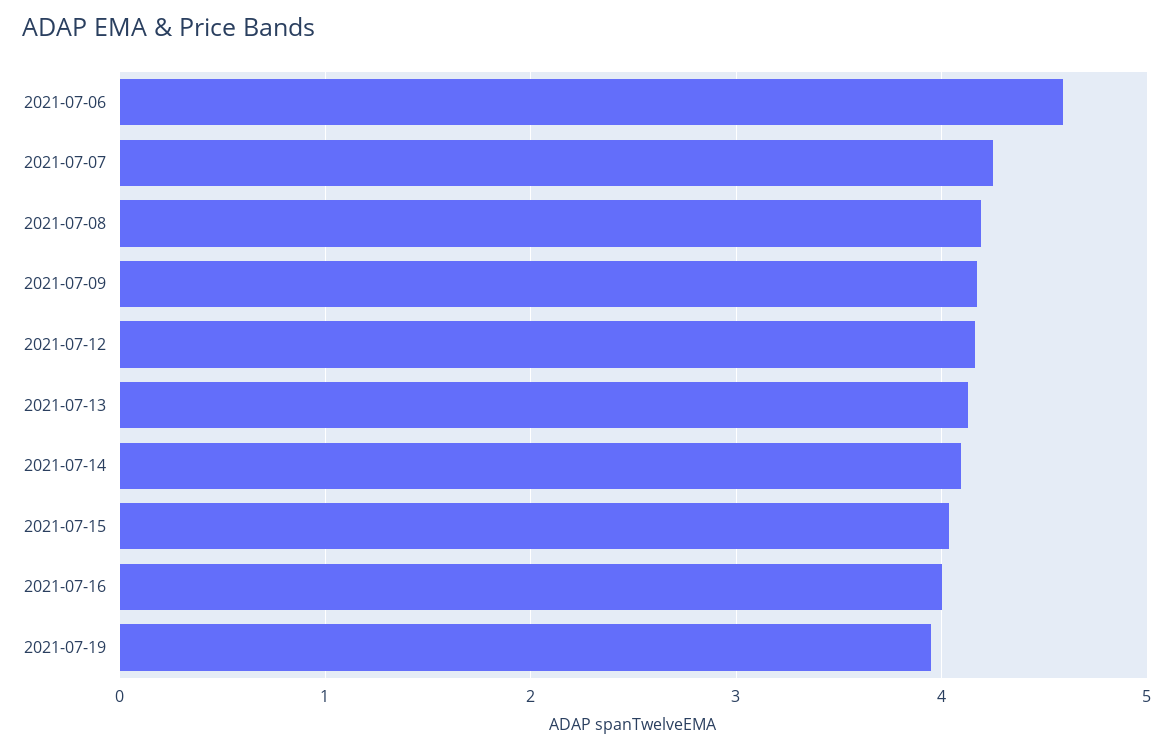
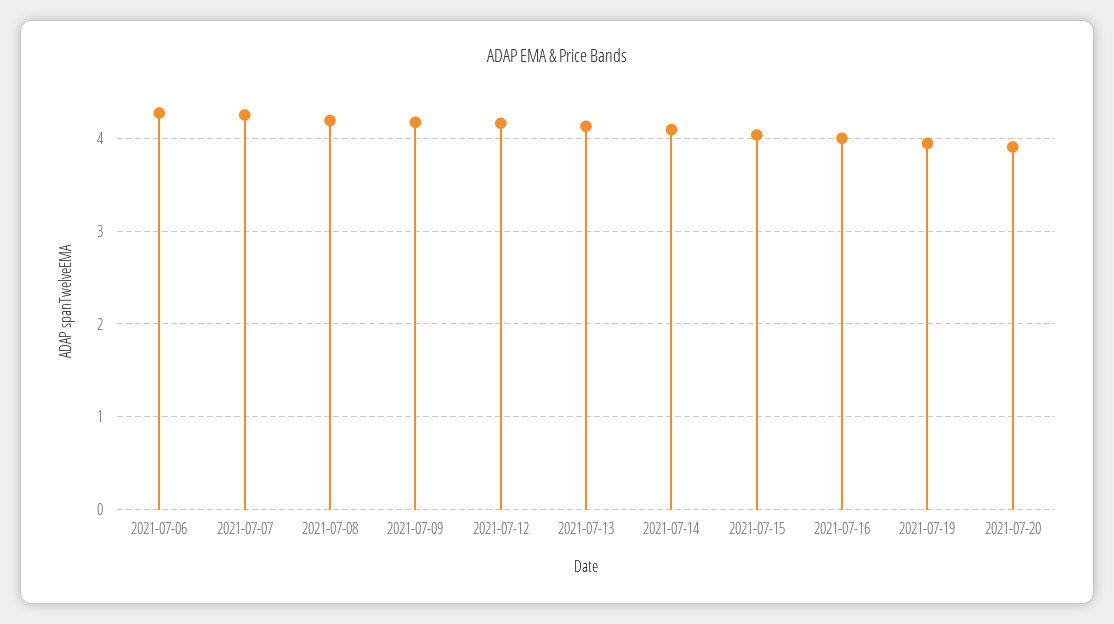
2021-07-06: 4.6 -> 4.3
2021-07-20: none -> 3.9

